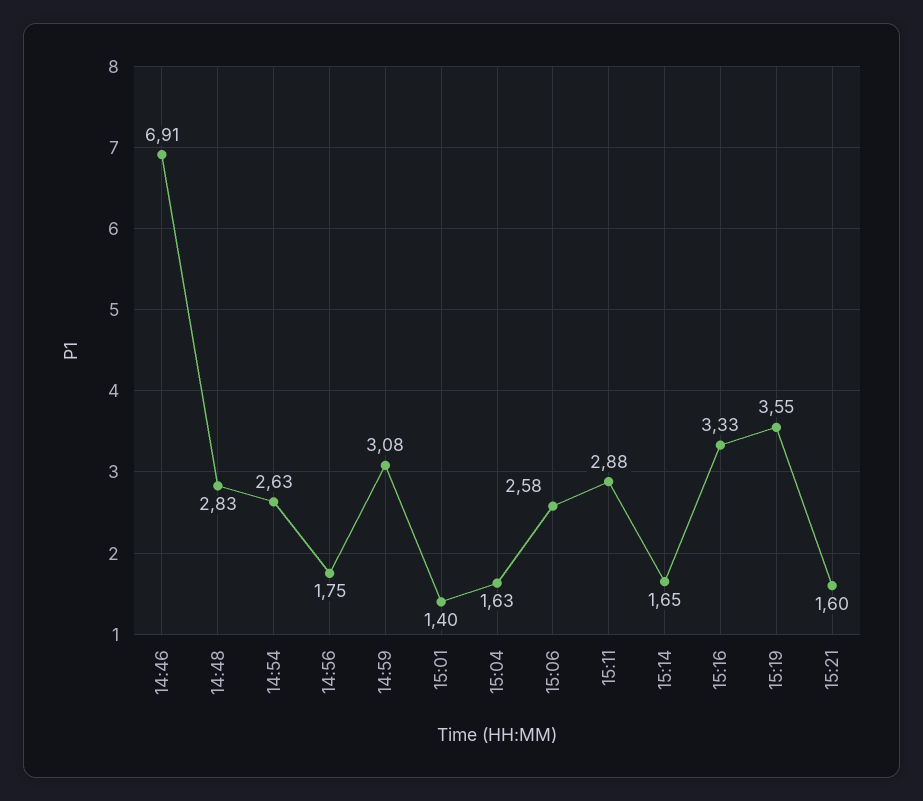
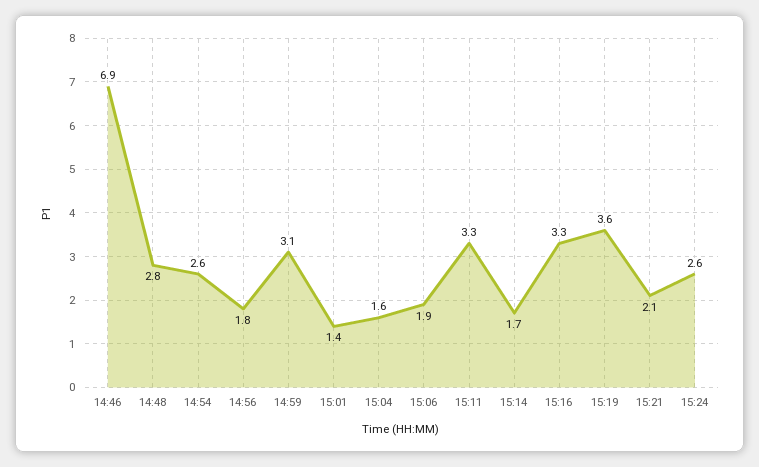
15:06: 2.58 -> 1.9
15:11: 2.88 -> 3.3
15:21: 1.6 -> 2.1
15:24: none -> 2.6

